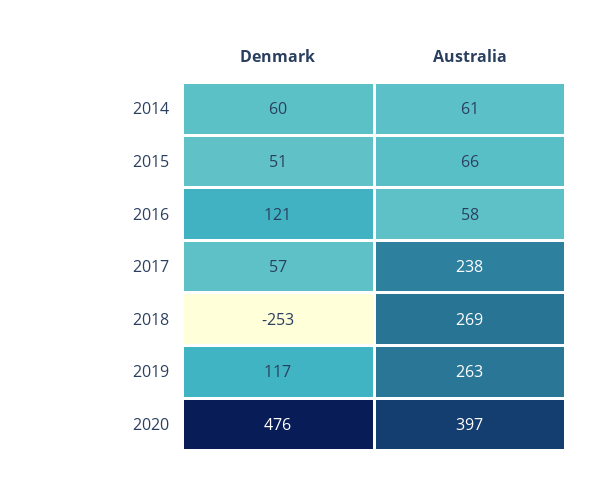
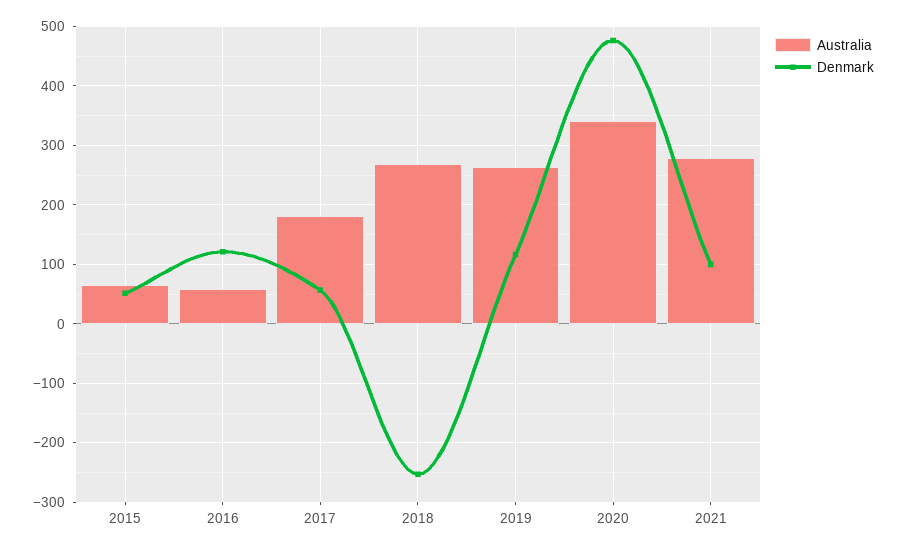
Denmark, 2014: 60 -> none
Australia, 2014: 61 -> none
Australia, 2017: 238 -> 180
Australia, 2020: 397 -> 340
Australia, 2021: none -> 280
Denmark, 2021: none -> 100

